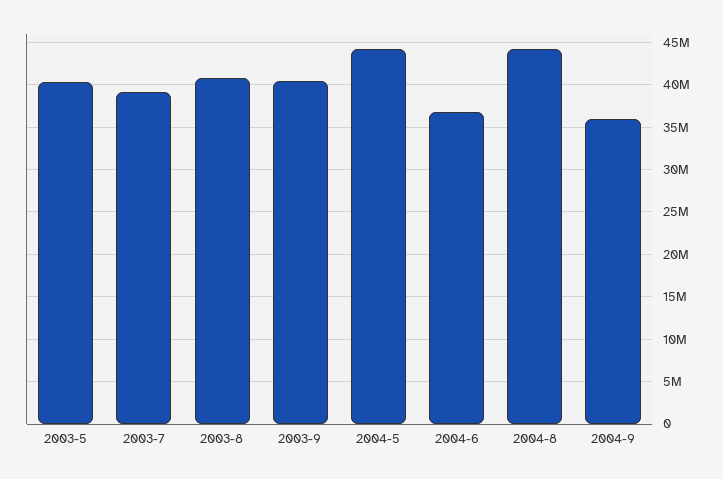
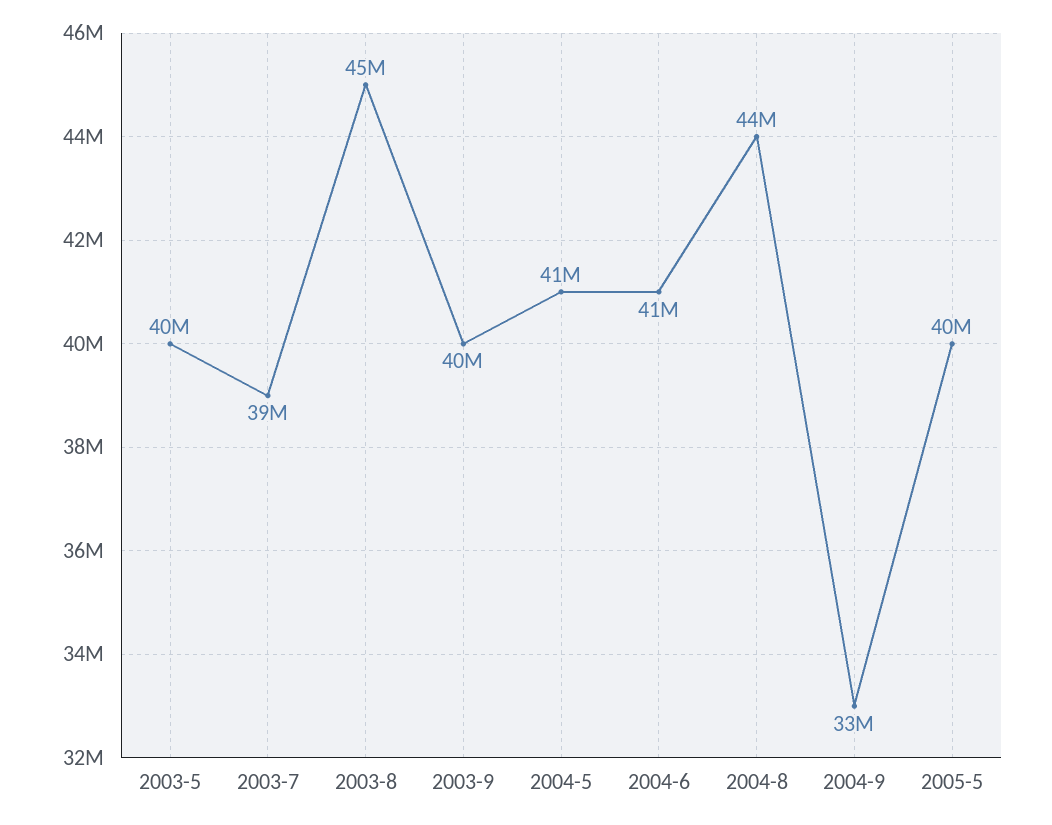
2003-8: 41000000 -> 45000000
2004-5: 44000000 -> 41000000
2004-6: 37000000 -> 41000000
2004-9: 36000000 -> 33000000
2005-5: none -> 40000000

